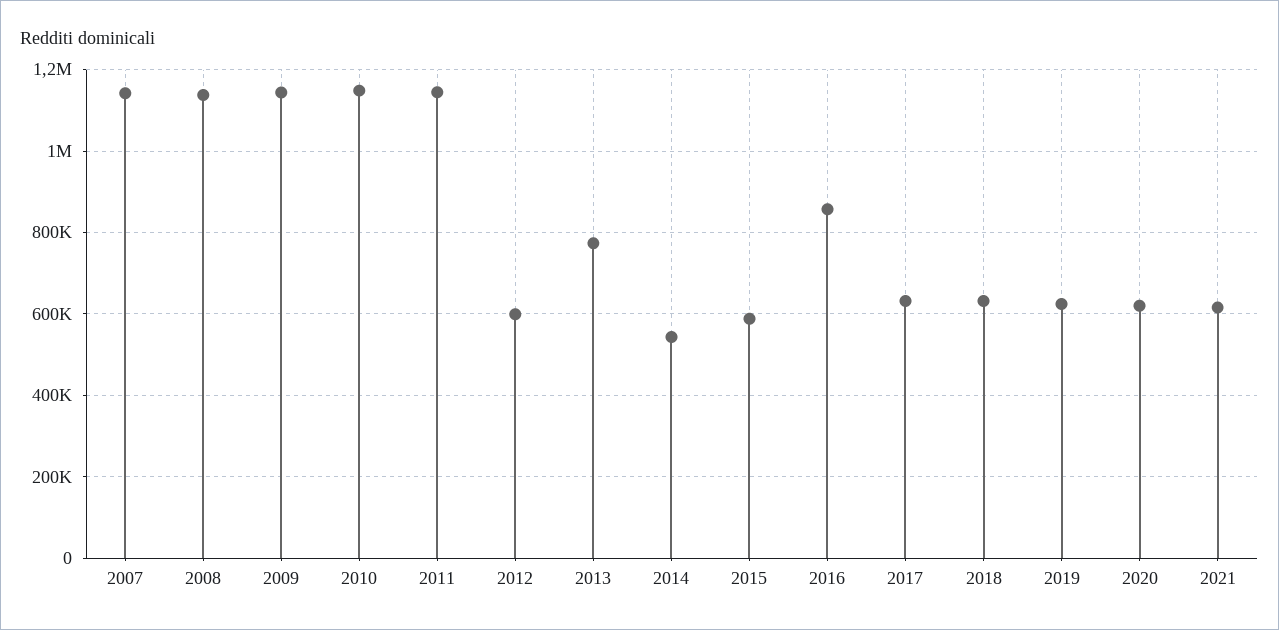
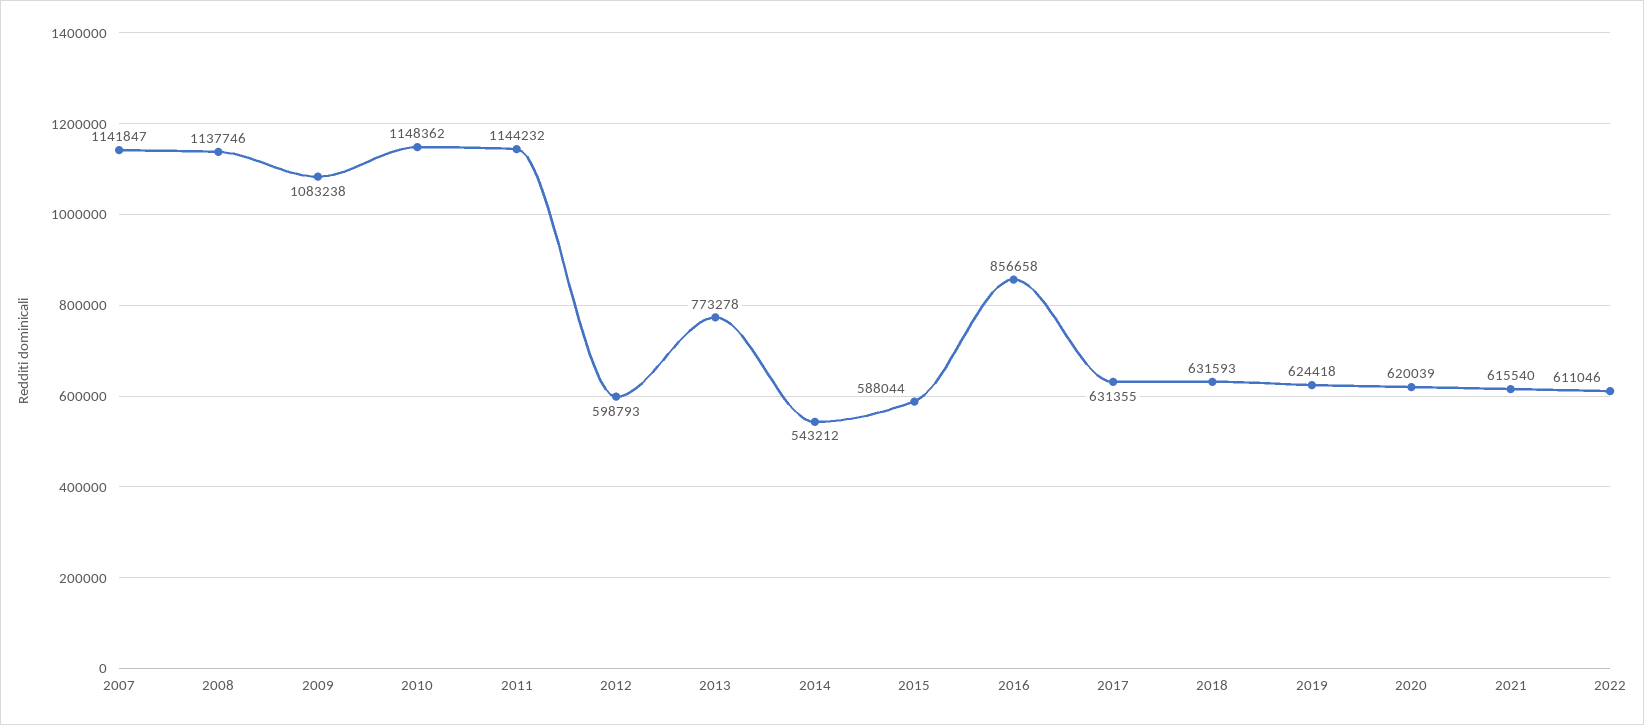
2009: 1140000 -> 1083238
2022: none -> 611046

